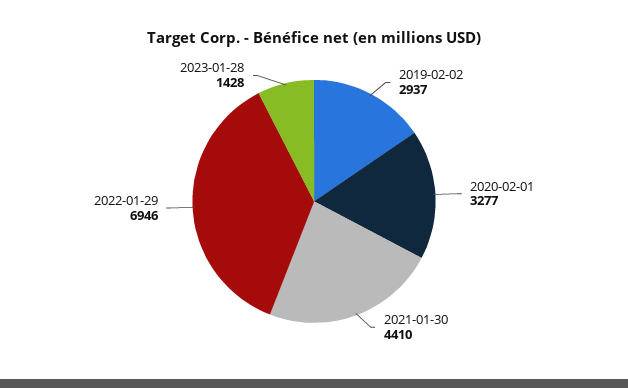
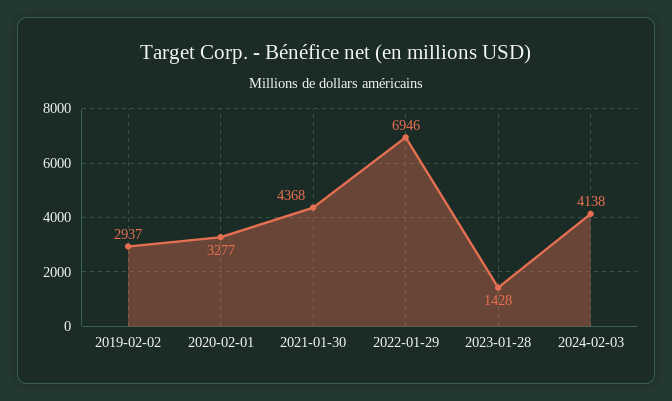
2021-01-30: 4410 -> 4368
2024-02-03: none -> 4138

